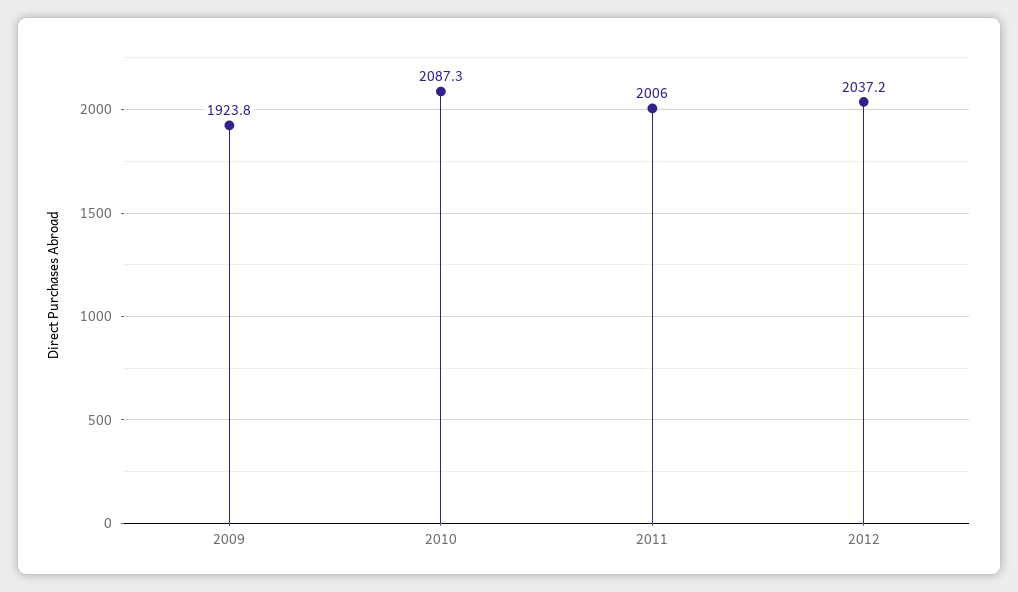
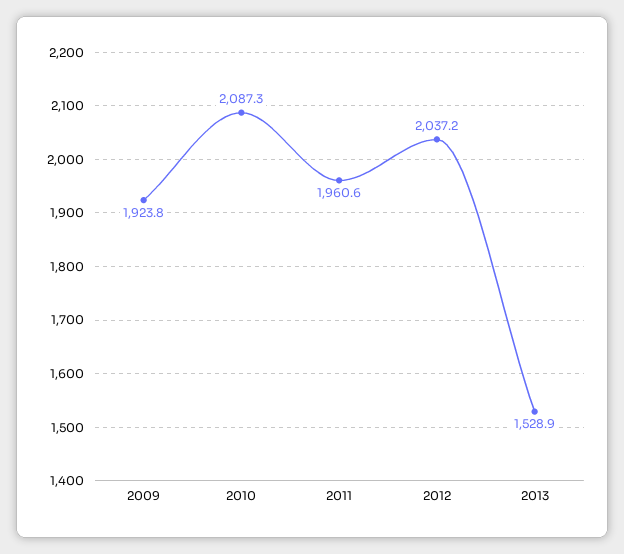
2011: 2006 -> 1960.6
2013: none -> 1528.9

